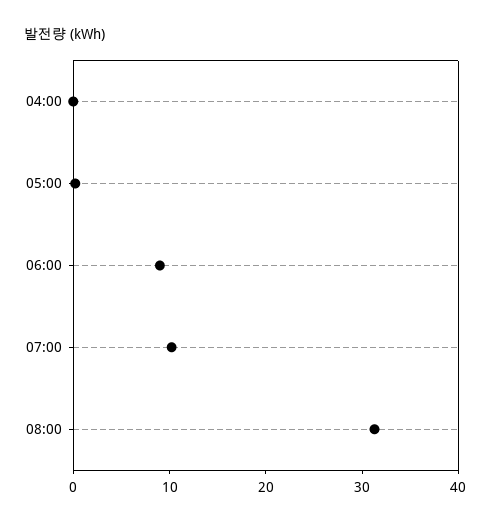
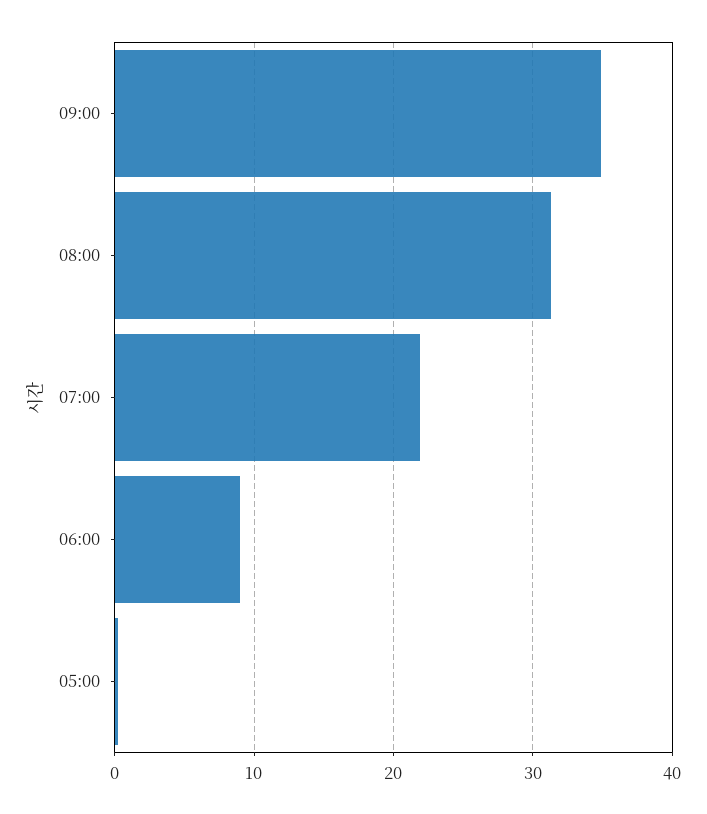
04:00: 0 -> none
07:00: 10 -> 22
09:00: none -> 35

